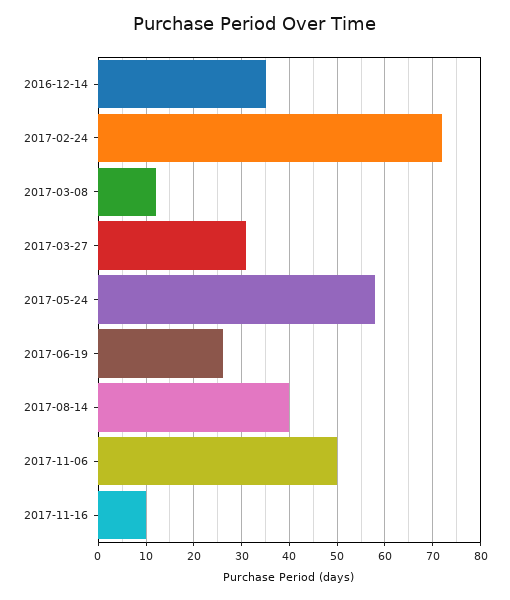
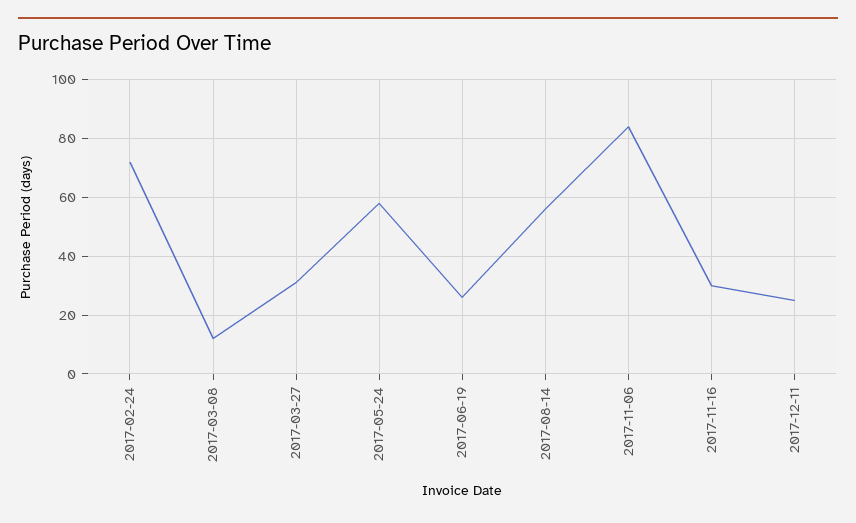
2016-12-14: 35 -> none
2017-08-14: 40 -> 55
2017-11-06: 50 -> 85
2017-11-16: 10 -> 30
2017-12-11: none -> 25

